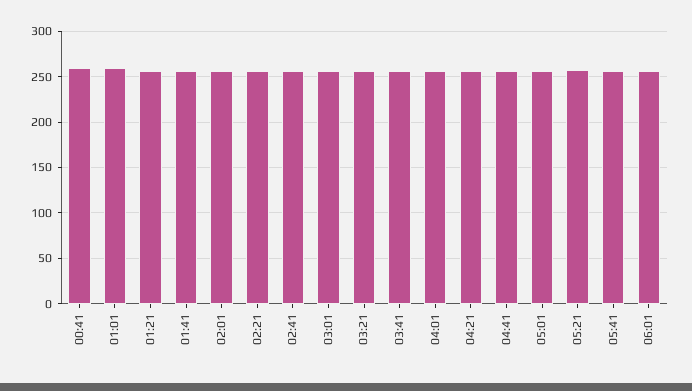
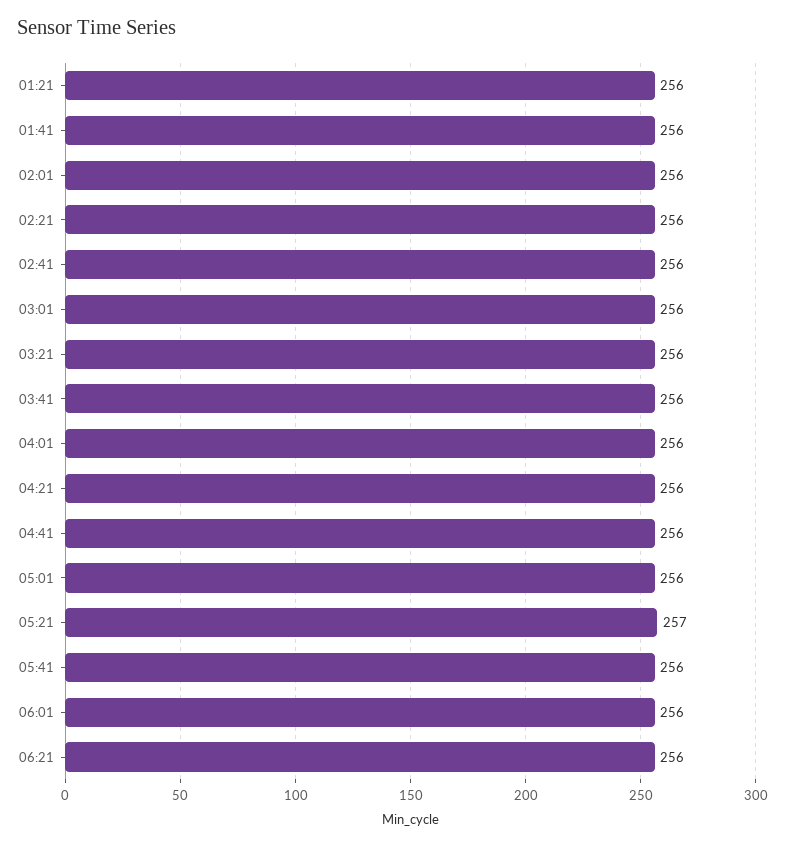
00:41: 260 -> none
01:01: 260 -> none
06:21: none -> 256

